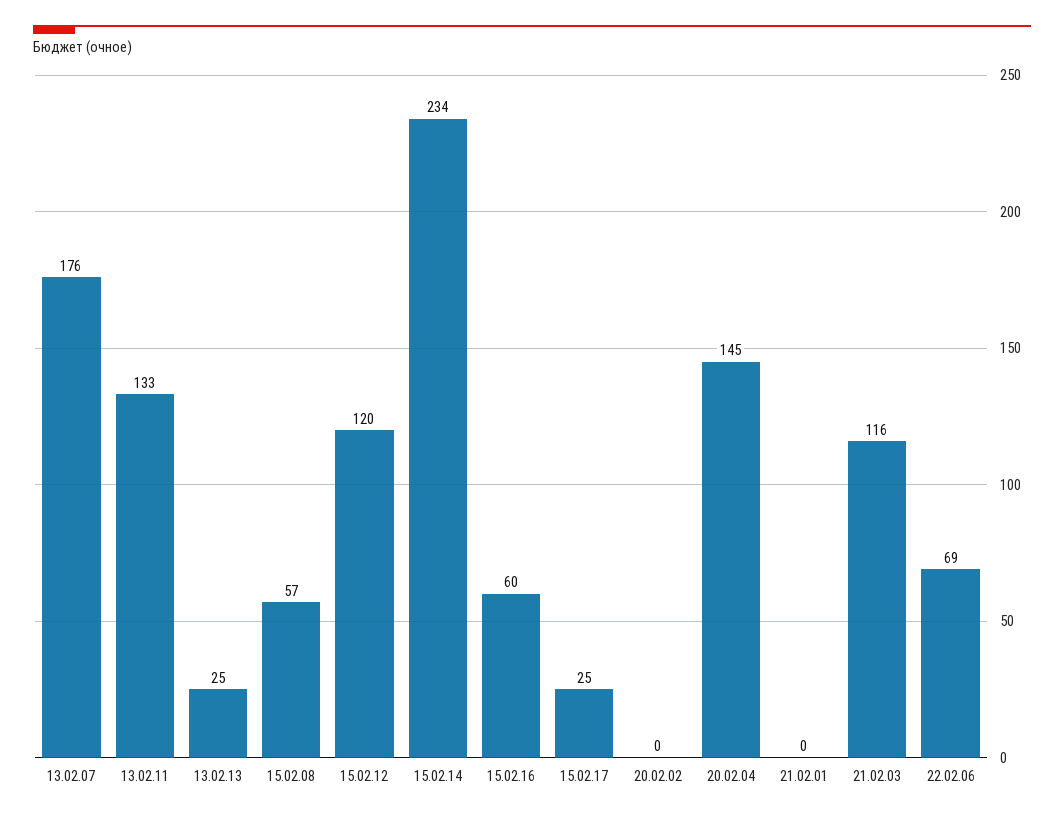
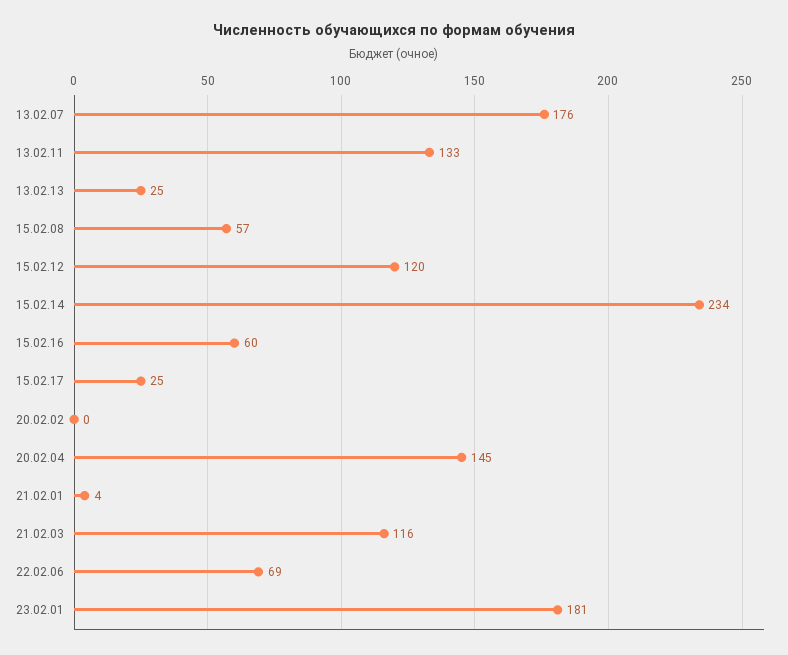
21.02.01: 0 -> 4
23.02.01: none -> 181

